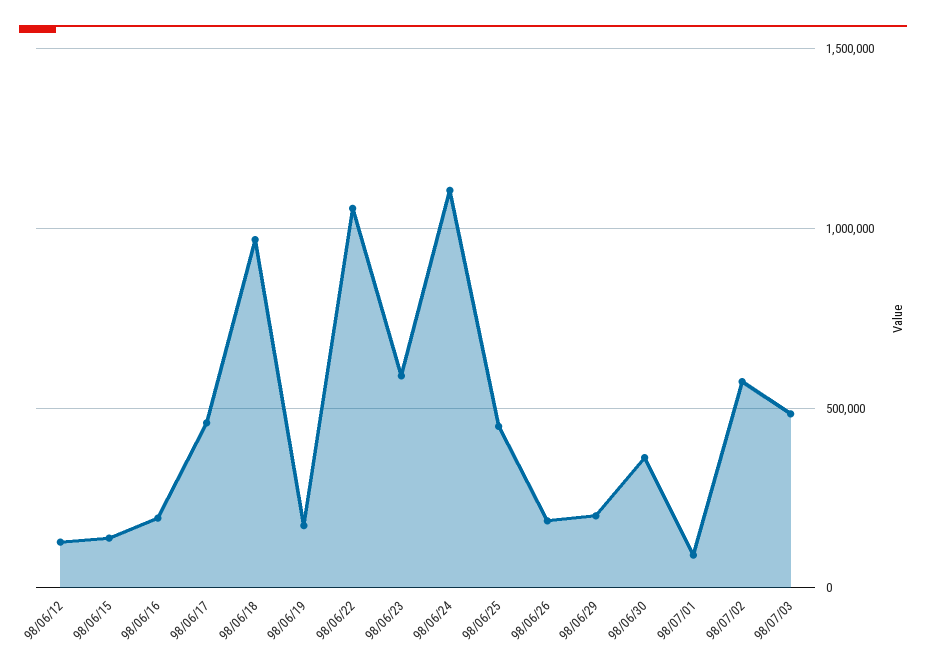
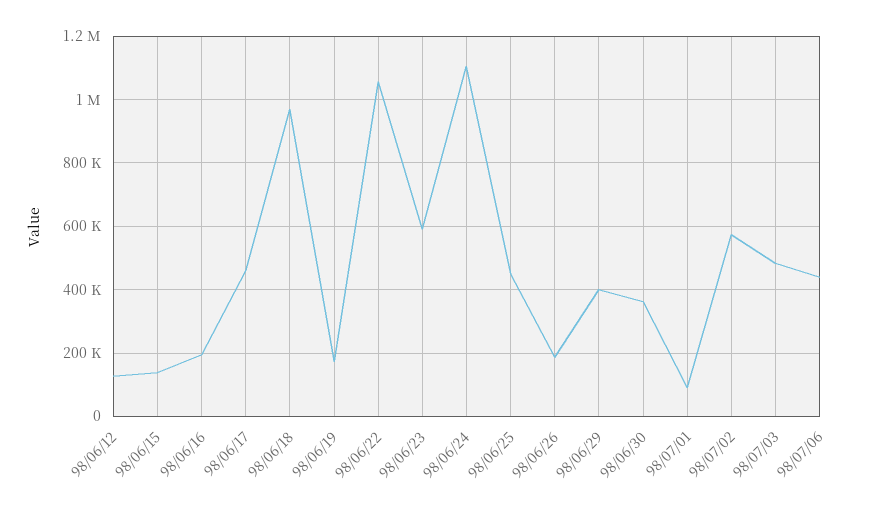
98/06/29: 200000 -> 400000
98/07/06: none -> 440000

